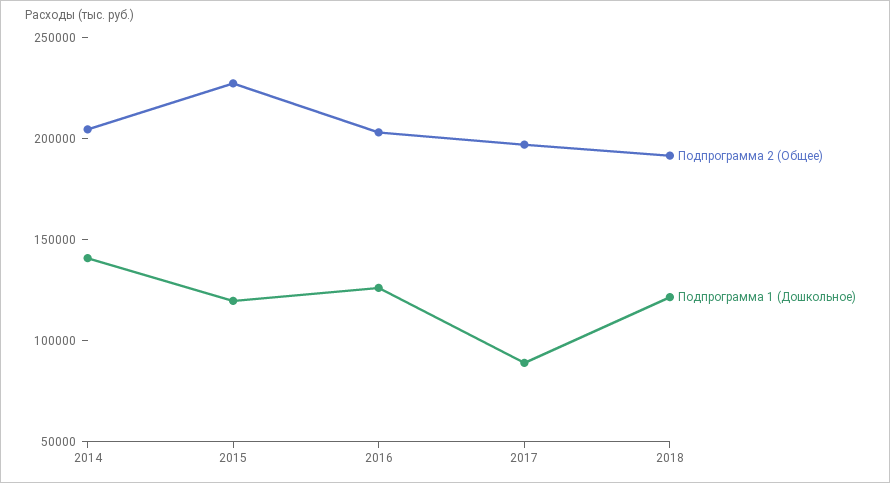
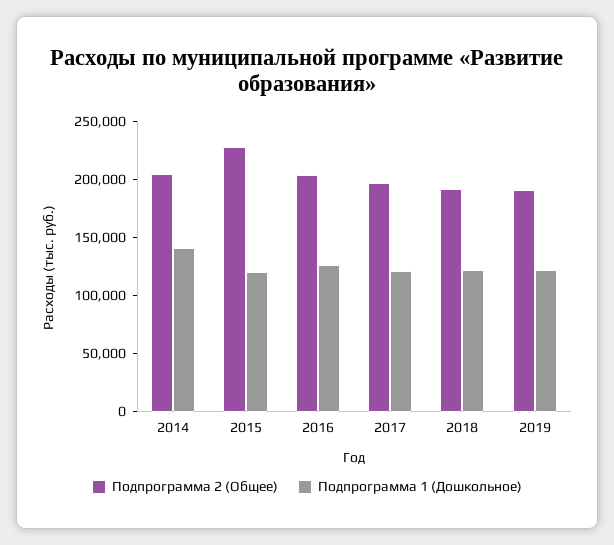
Подпрограмма 1 (Дошкольное), 2017: 90000 -> 120000
Подпрограмма 2 (Общее), 2019: none -> 190000
Подпрограмма 1 (Дошкольное), 2019: none -> 120000

